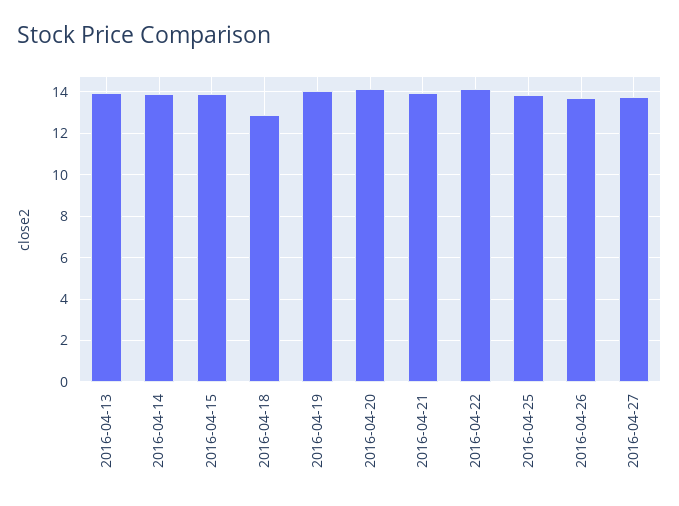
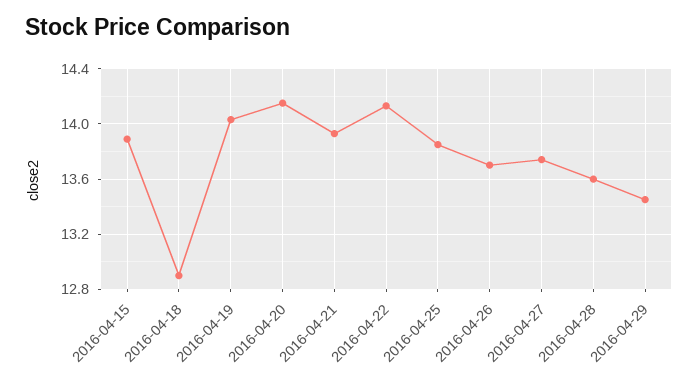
2016-04-13: 14 -> none
2016-04-14: 14 -> none
2016-04-28: none -> 13.6
2016-04-29: none -> 13.45

